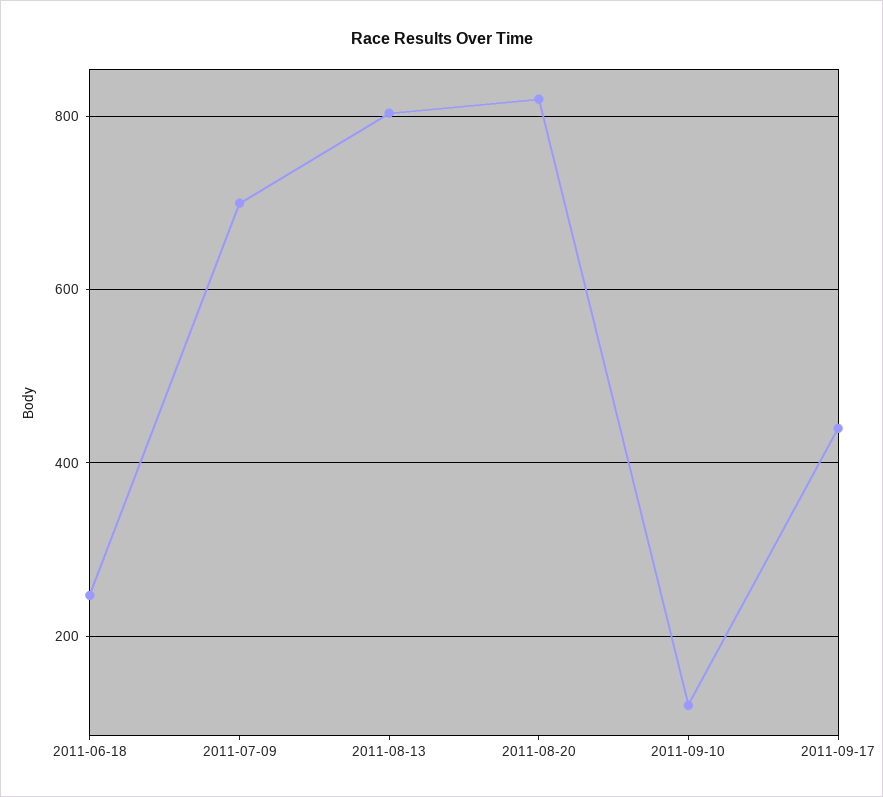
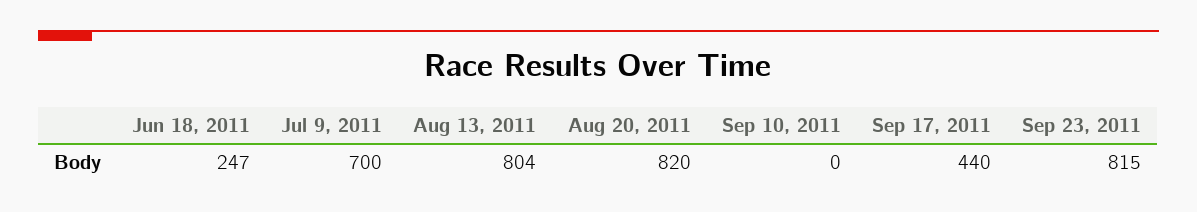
2011-09-10: 120 -> 0
Sep 23, 2011: none -> 815

